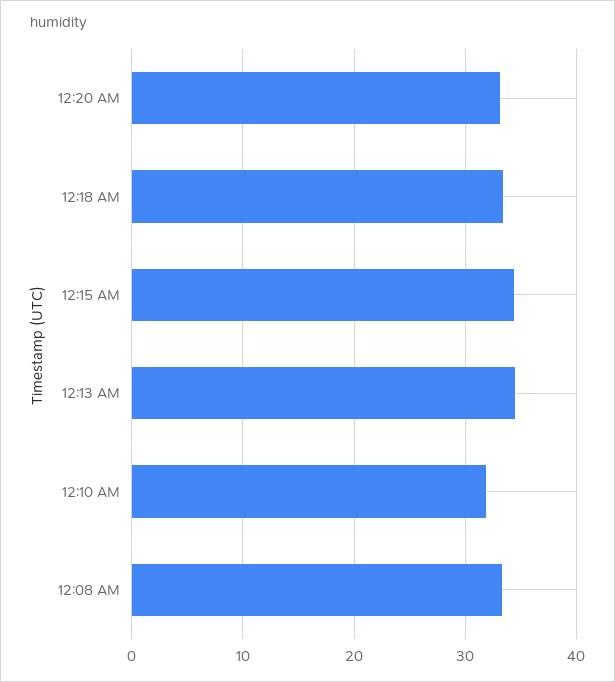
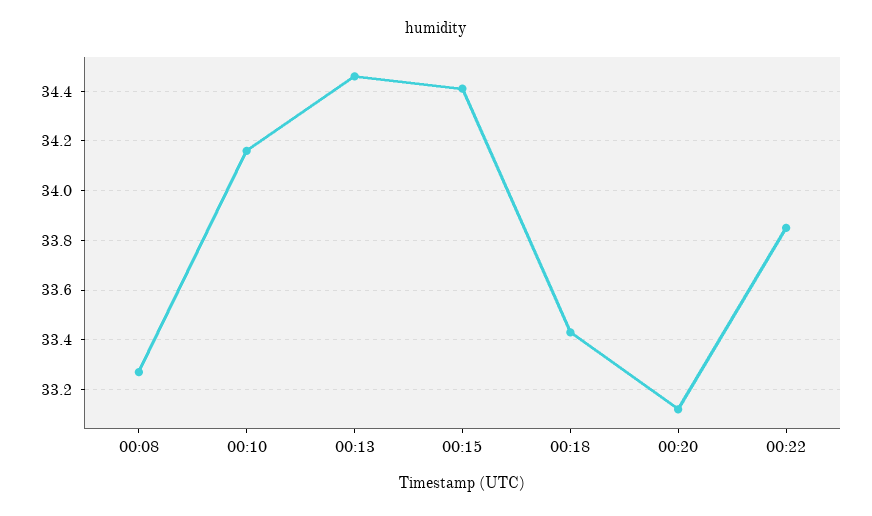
12:10 AM: 32 -> 34.15
00:22: none -> 33.85

